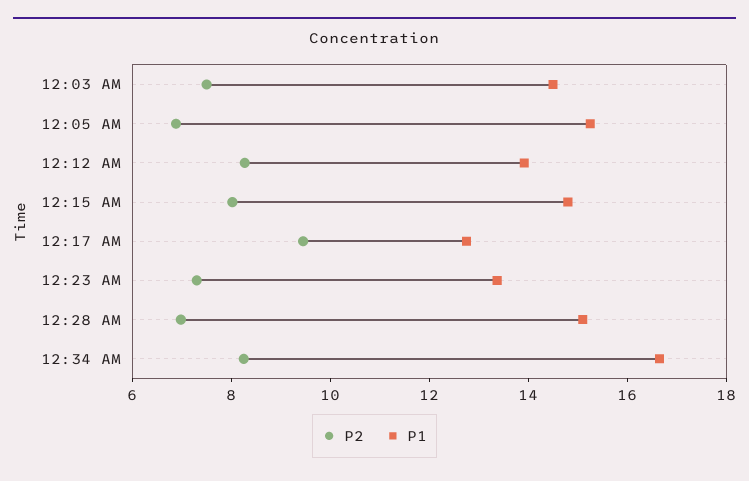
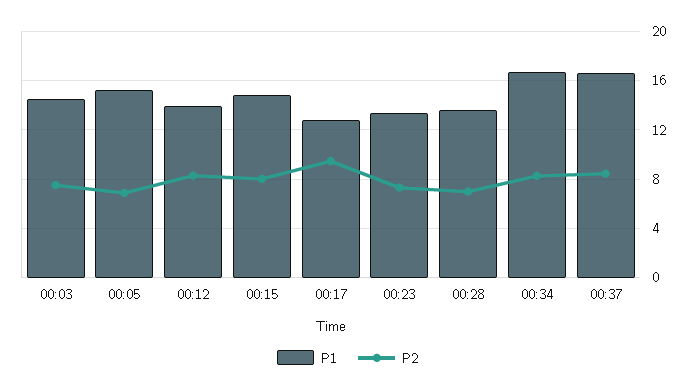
P1, 12:28 AM: 15 -> 13.5
P1, 00:37: none -> 16.5
P2, 00:37: none -> 8.5

